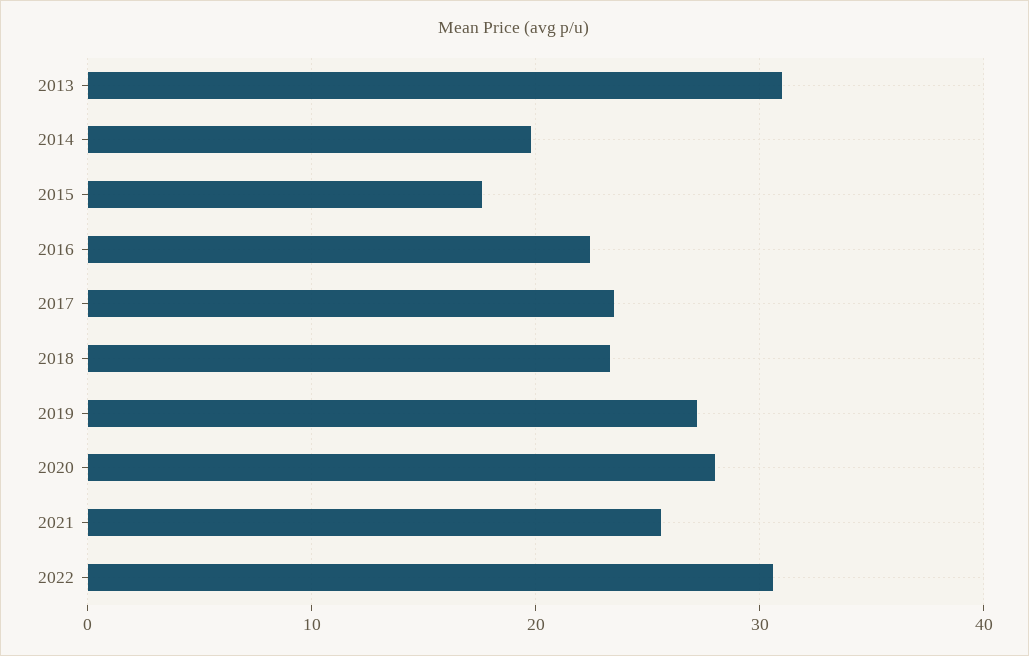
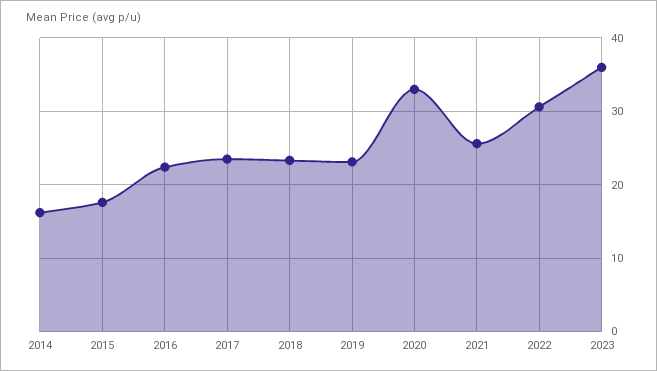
2013: 31 -> none
2014: 20 -> 16
2019: 27 -> 23
2020: 28 -> 33
2023: none -> 36

